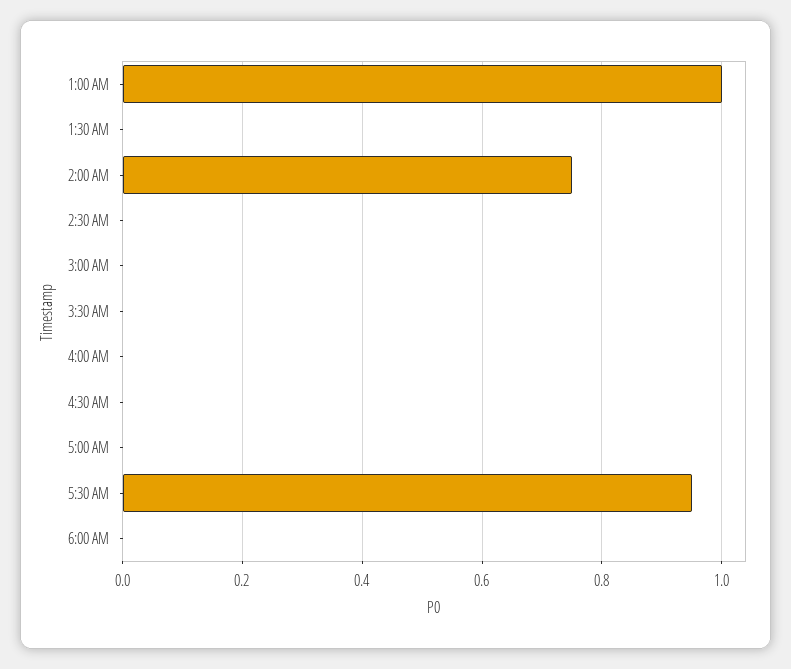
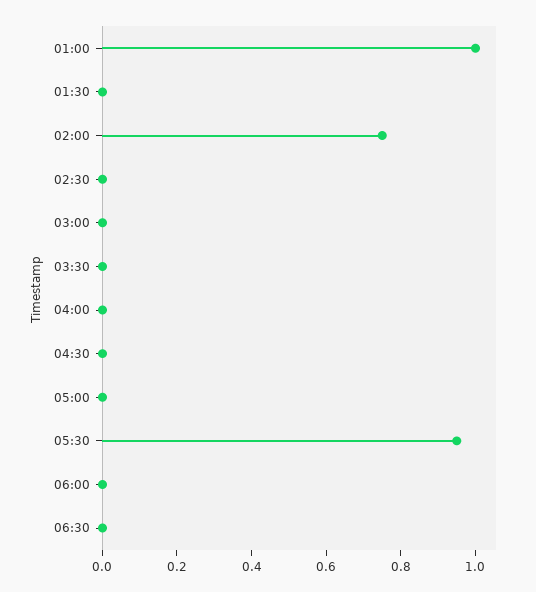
06:30: none -> 0

